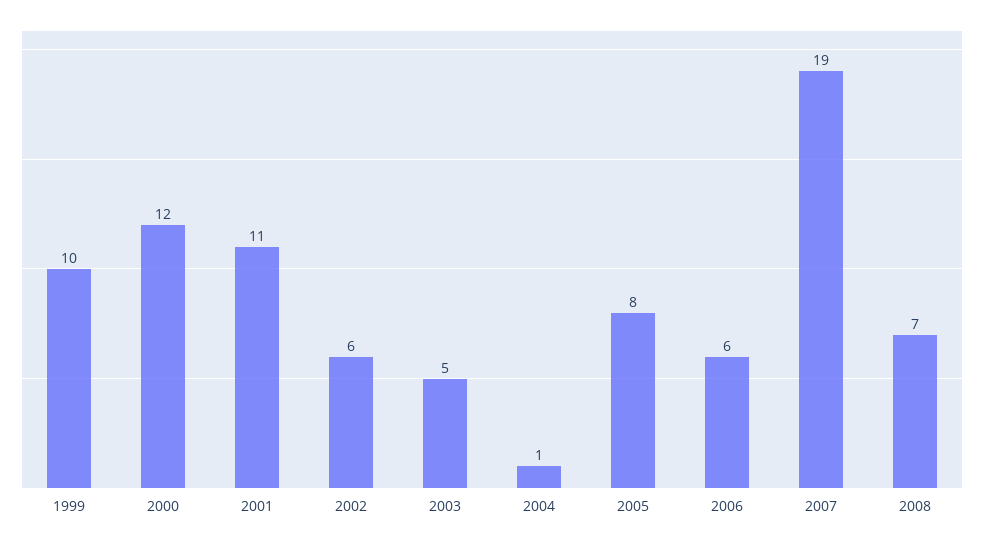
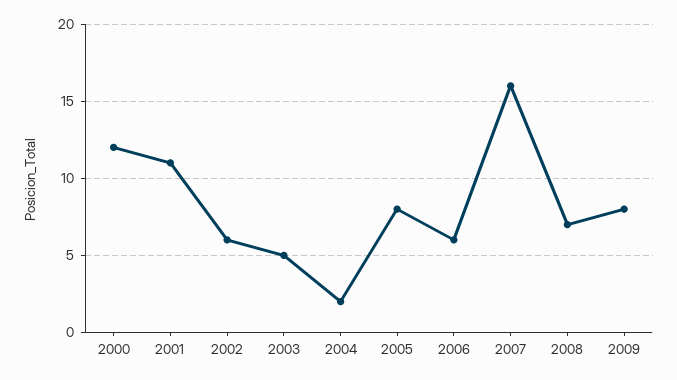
1999: 10 -> none
2004: 1 -> 2
2007: 19 -> 16
2009: none -> 8

